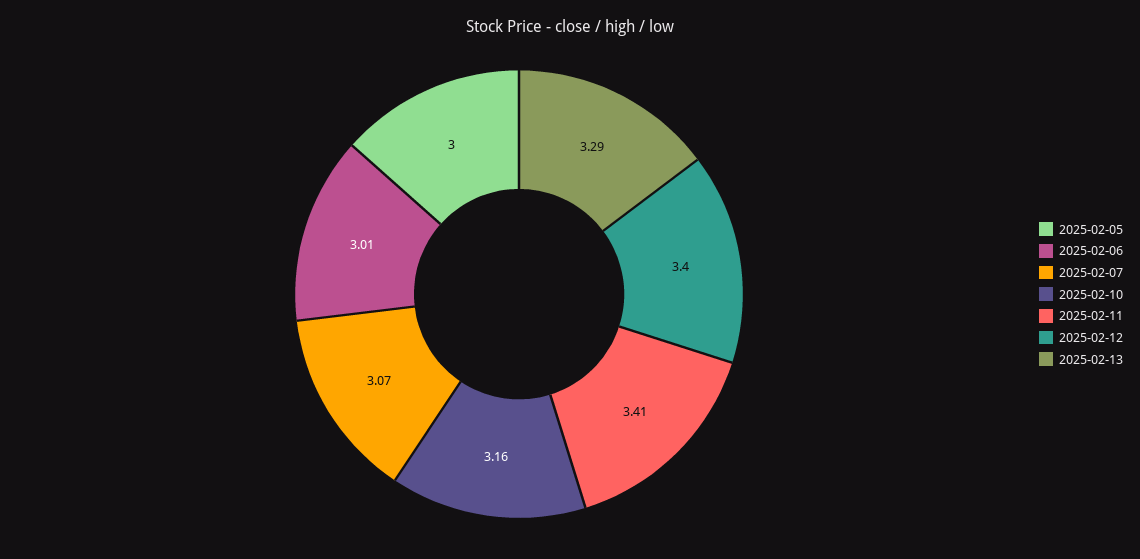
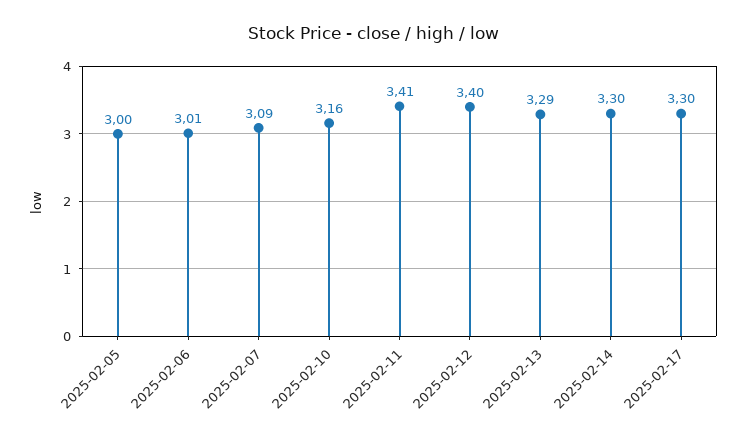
2025-02-07: 3.07 -> 3.09
2025-02-14: none -> 3.3
2025-02-17: none -> 3.3

